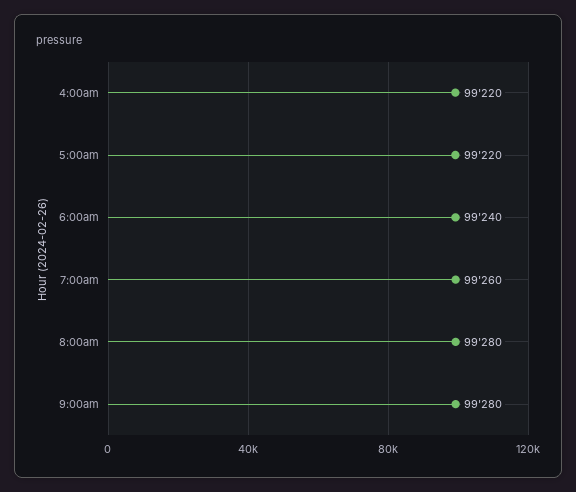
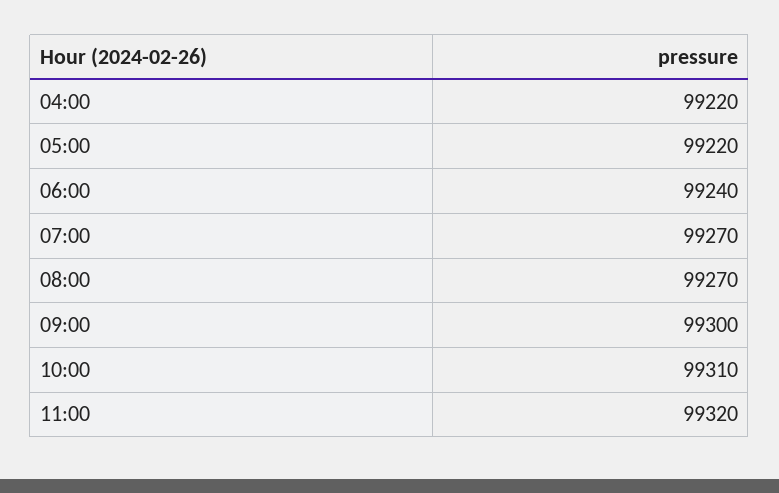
7:00am: 99260 -> 99270
8:00am: 99280 -> 99270
9:00am: 99280 -> 99300
10:00: none -> 99310
11:00: none -> 99320

